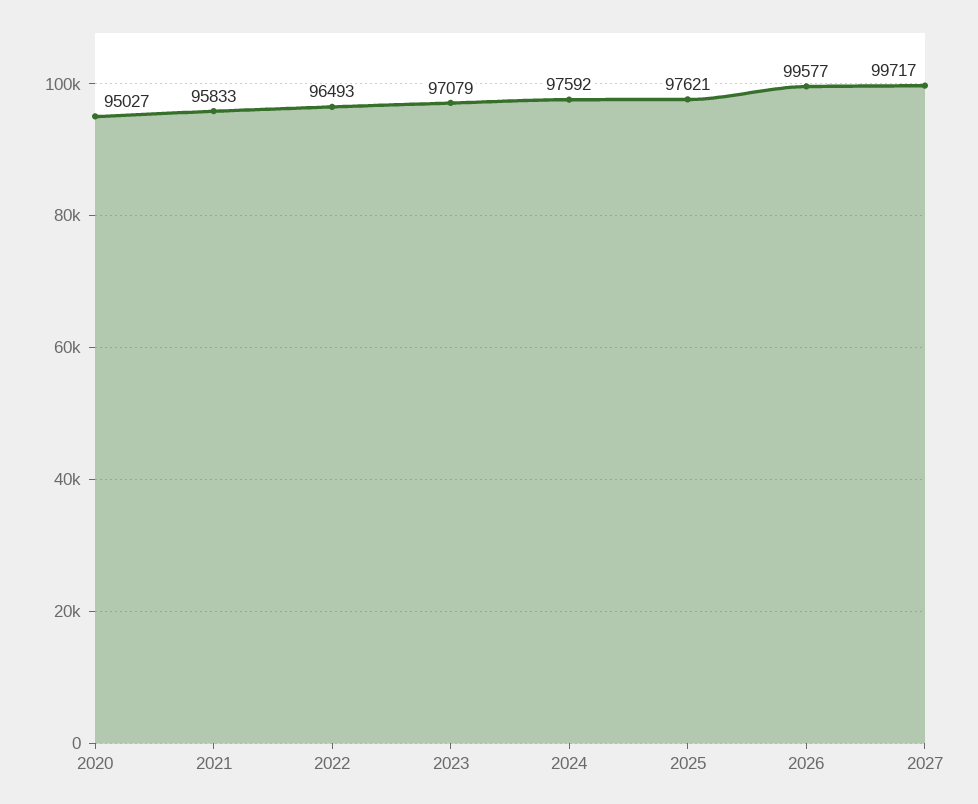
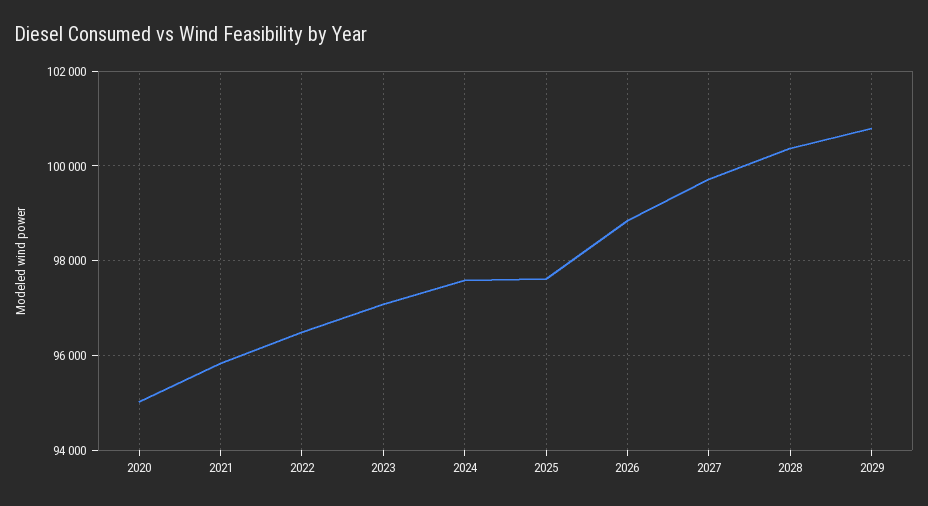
2026: 99577 -> 98800
2028: none -> 100400
2029: none -> 100800

